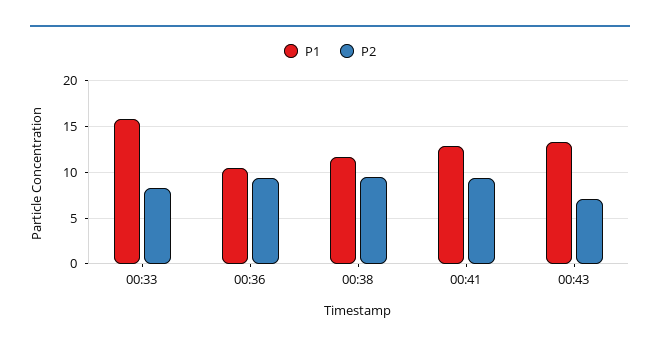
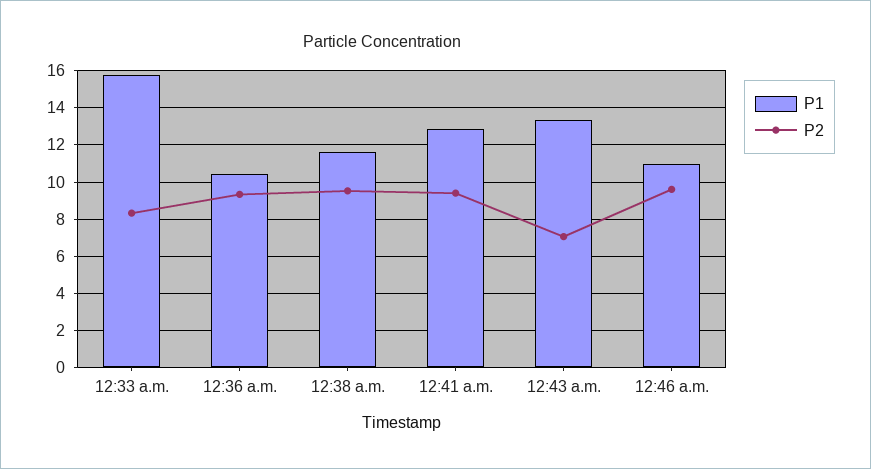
P1, 12:46 a.m.: none -> 11
P2, 12:46 a.m.: none -> 9.5

